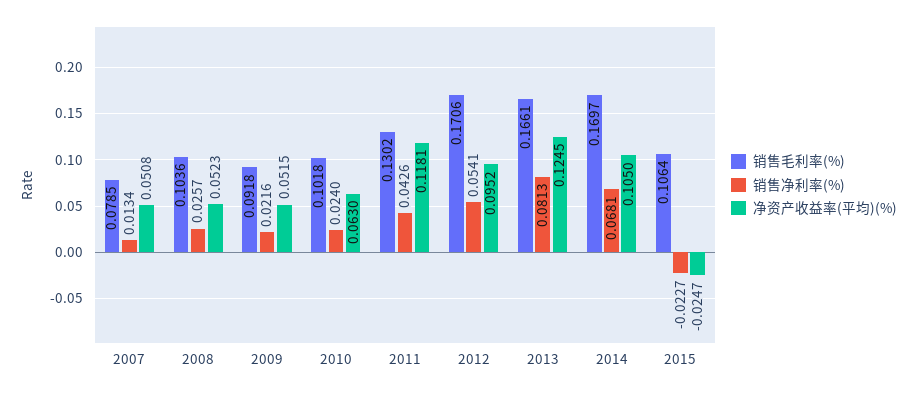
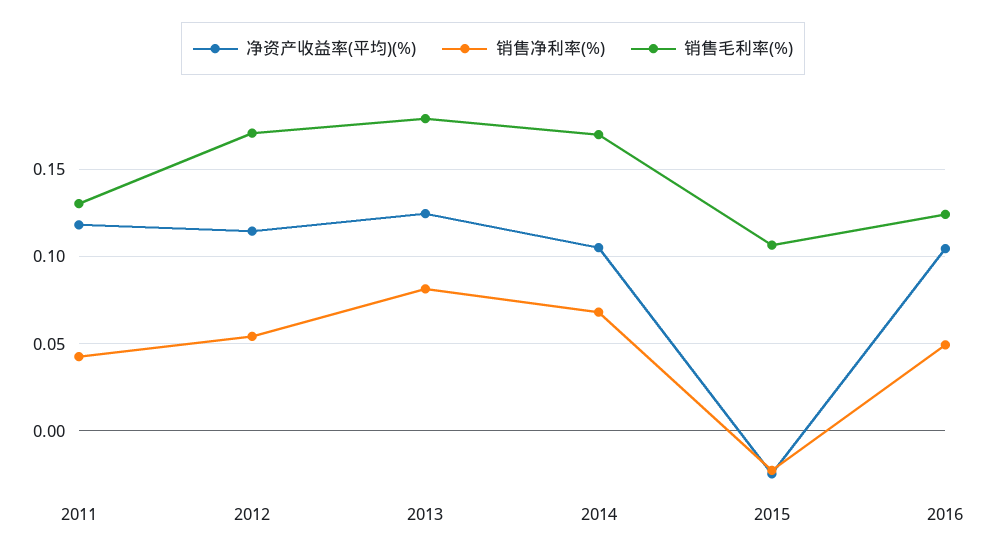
销售毛利率(%), 2007: 0.0785 -> none
销售净利率(%), 2007: 0.0134 -> none
净资产收益率(平均)(%), 2007: 0.0508 -> none
销售毛利率(%), 2008: 0.1036 -> none
销售净利率(%), 2008: 0.0257 -> none
净资产收益率(平均)(%), 2008: 0.0523 -> none
销售毛利率(%), 2009: 0.0918 -> none
销售净利率(%), 2009: 0.0216 -> none
净资产收益率(平均)(%), 2009: 0.0515 -> none
销售毛利率(%), 2010: 0.1018 -> none
销售净利率(%), 2010: 0.024 -> none
净资产收益率(平均)(%), 2010: 0.063 -> none
净资产收益率(平均)(%), 2012: 0.0952 -> 0.115
销售毛利率(%), 2013: 0.1661 -> 0.18
净资产收益率(平均)(%), 2016: none -> 0.105
销售净利率(%), 2016: none -> 0.05
销售毛利率(%), 2016: none -> 0.125

